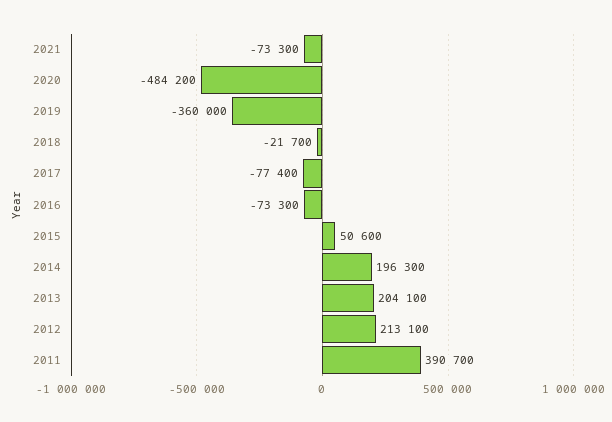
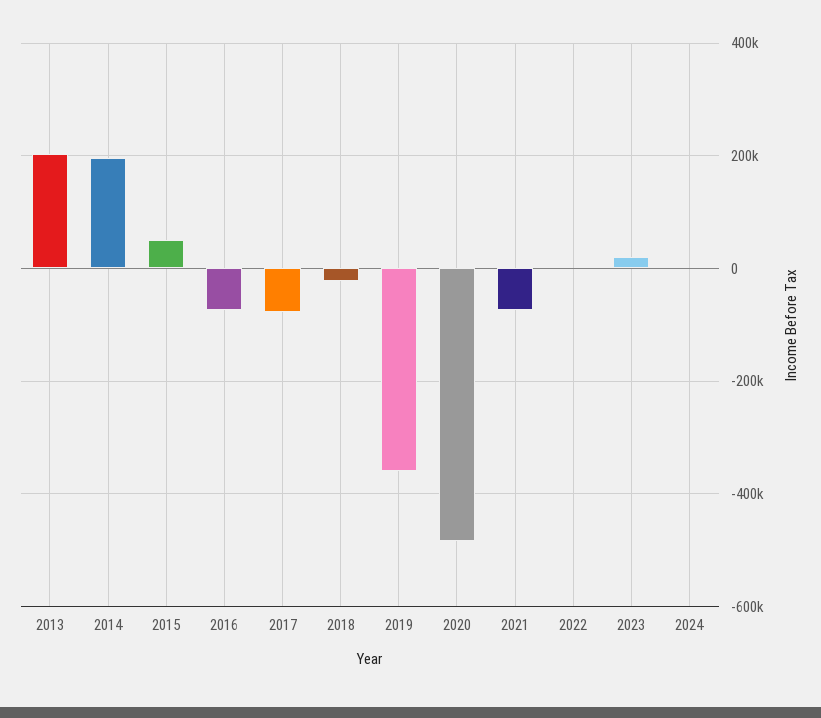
2012: 213100 -> none
2011: 390700 -> none
2022: none -> 0
2023: none -> 20000
2024: none -> 0

